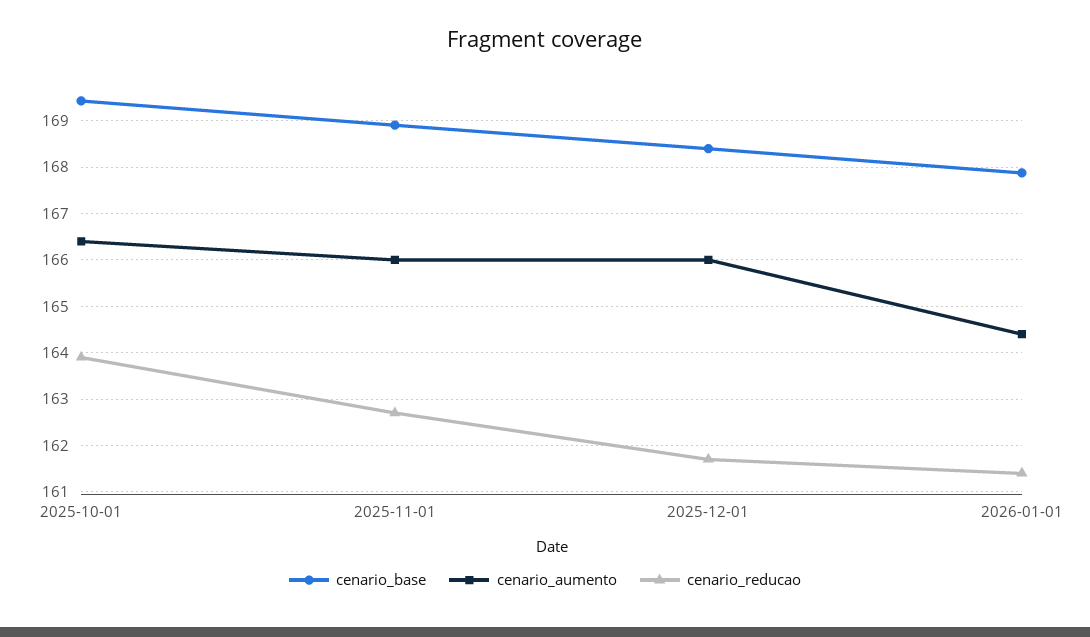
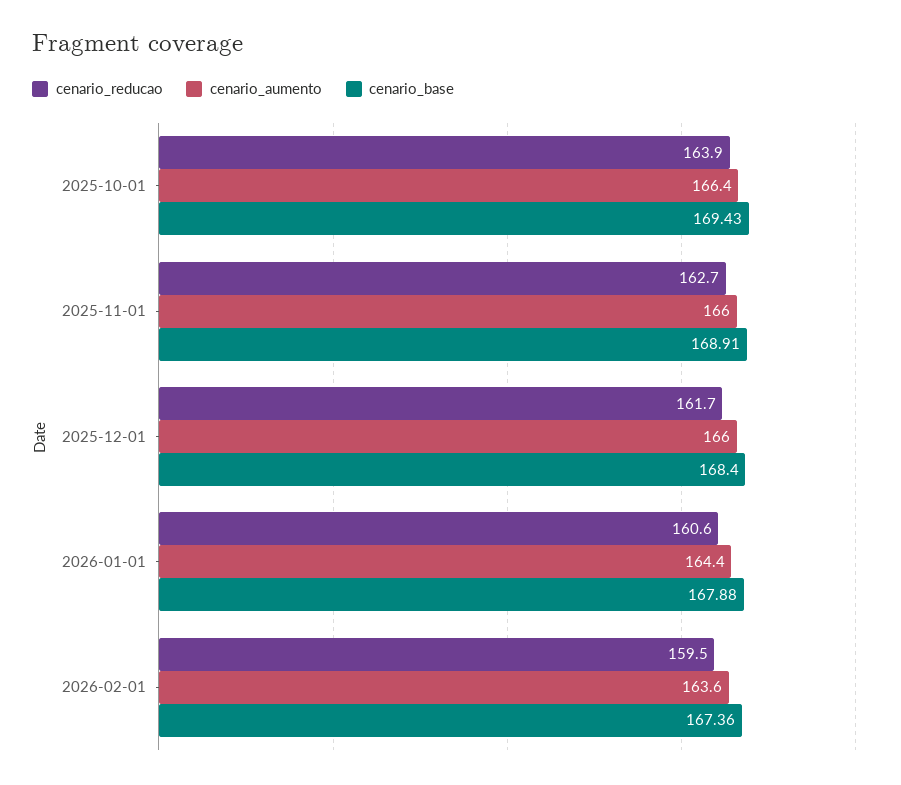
cenario_reducao, 2026-01-01: 161.4 -> 160.6
cenario_reducao, 2026-02-01: none -> 159.5
cenario_aumento, 2026-02-01: none -> 163.6
cenario_base, 2026-02-01: none -> 167.36

